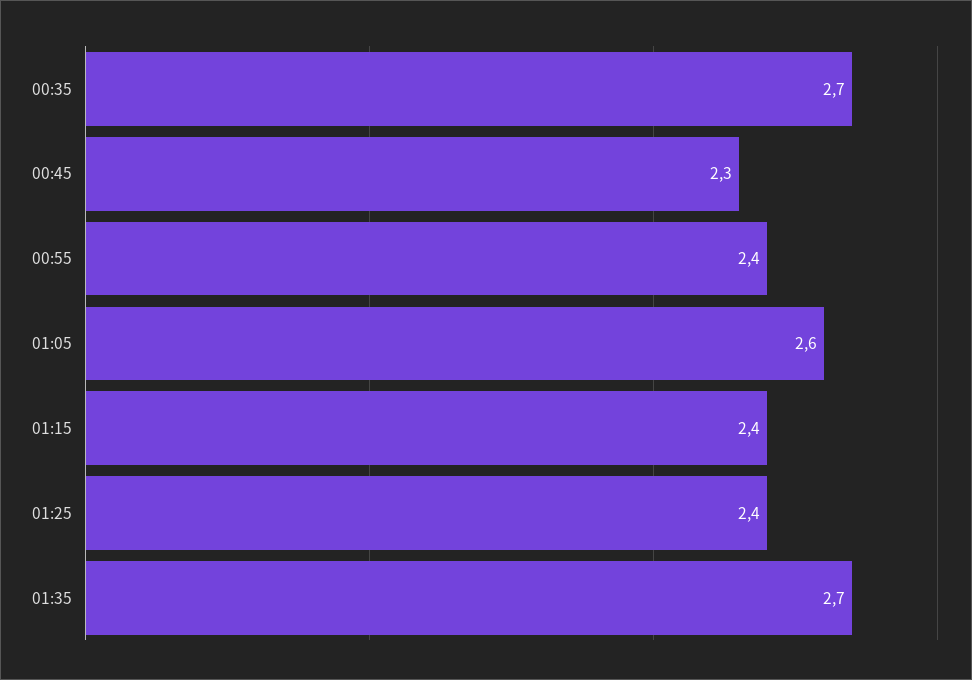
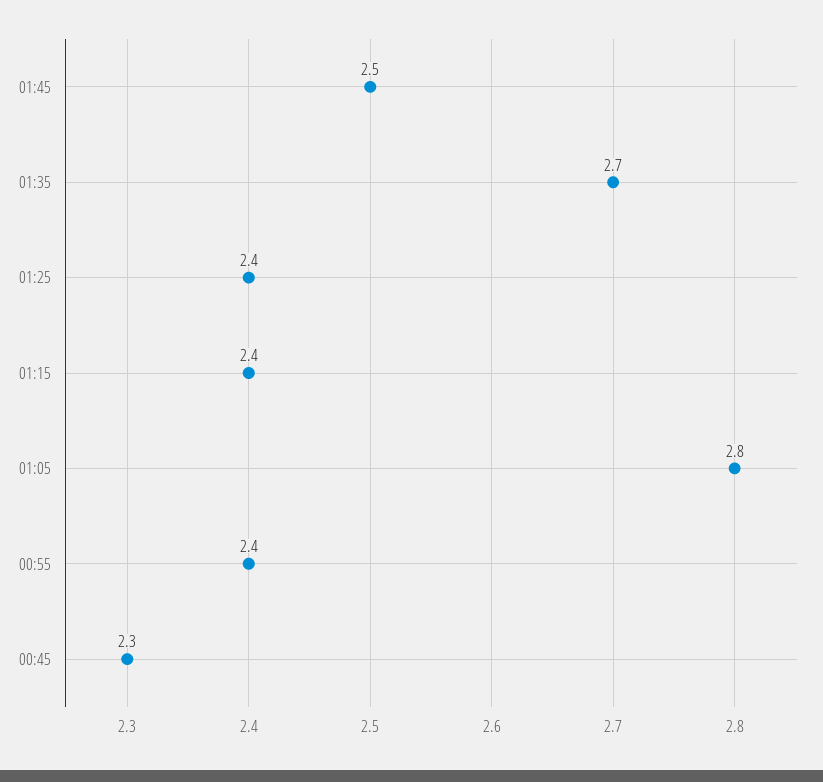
00:35: 2.7 -> none
01:05: 2.6 -> 2.8
01:45: none -> 2.5

